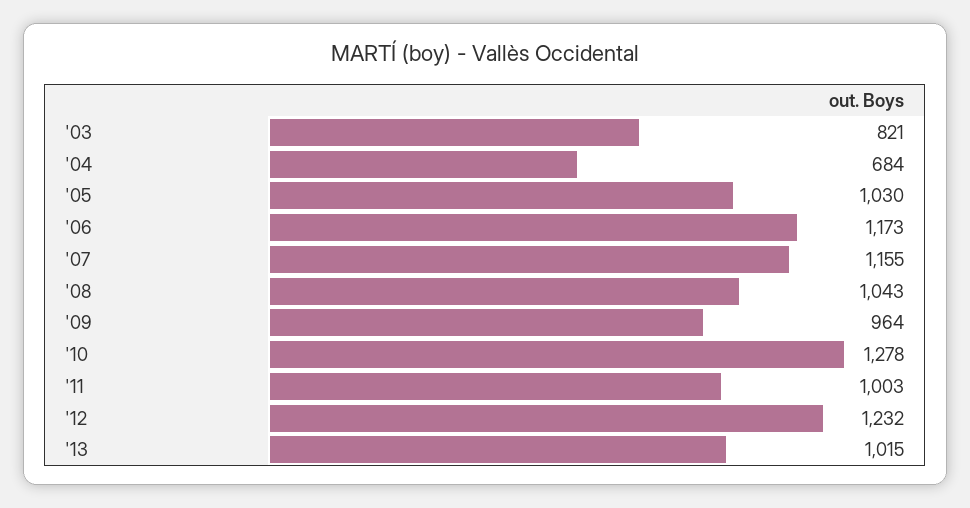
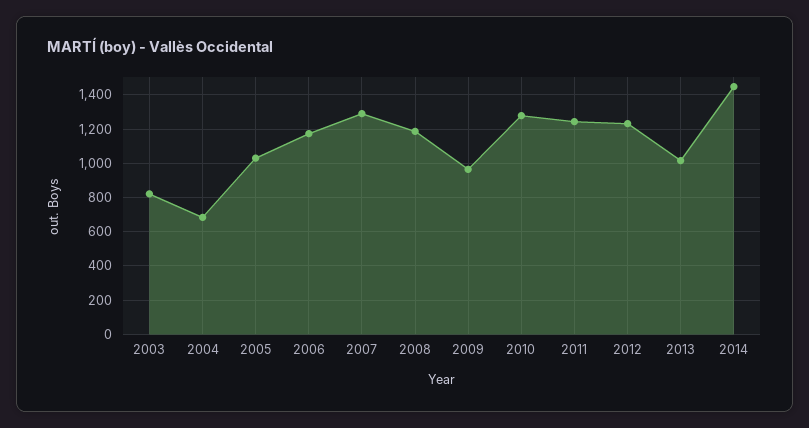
'07: 1155 -> 1300
'08: 1043 -> 1200
'11: 1003 -> 1250
2014: none -> 1450

